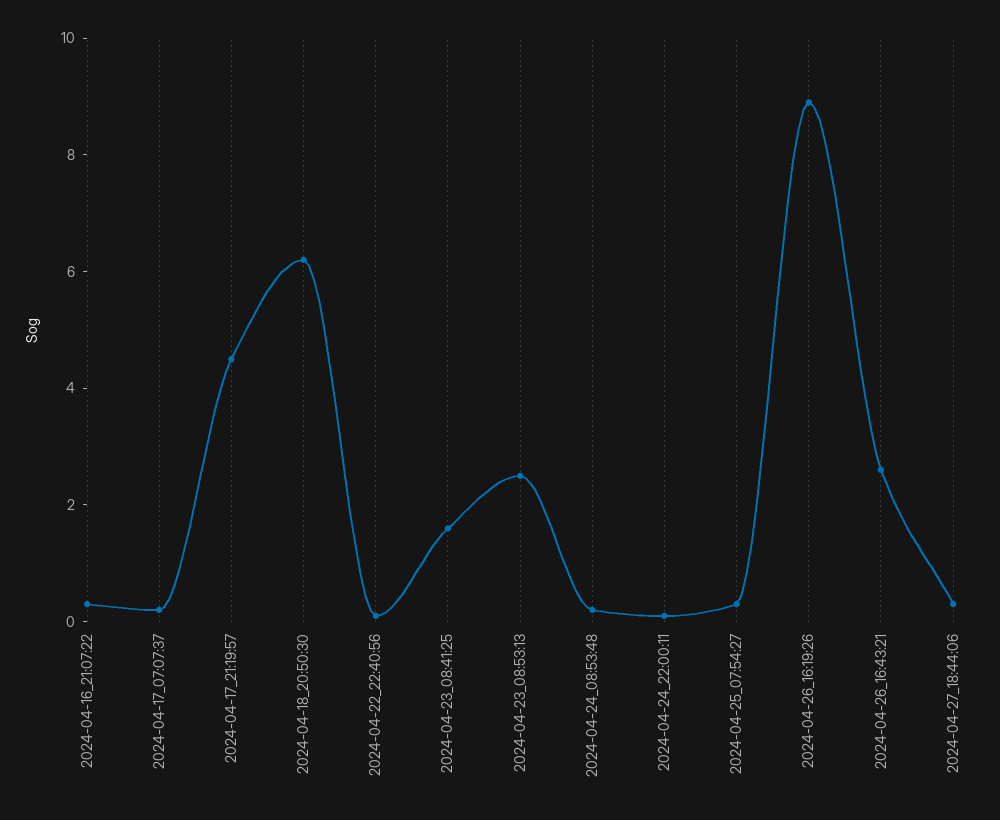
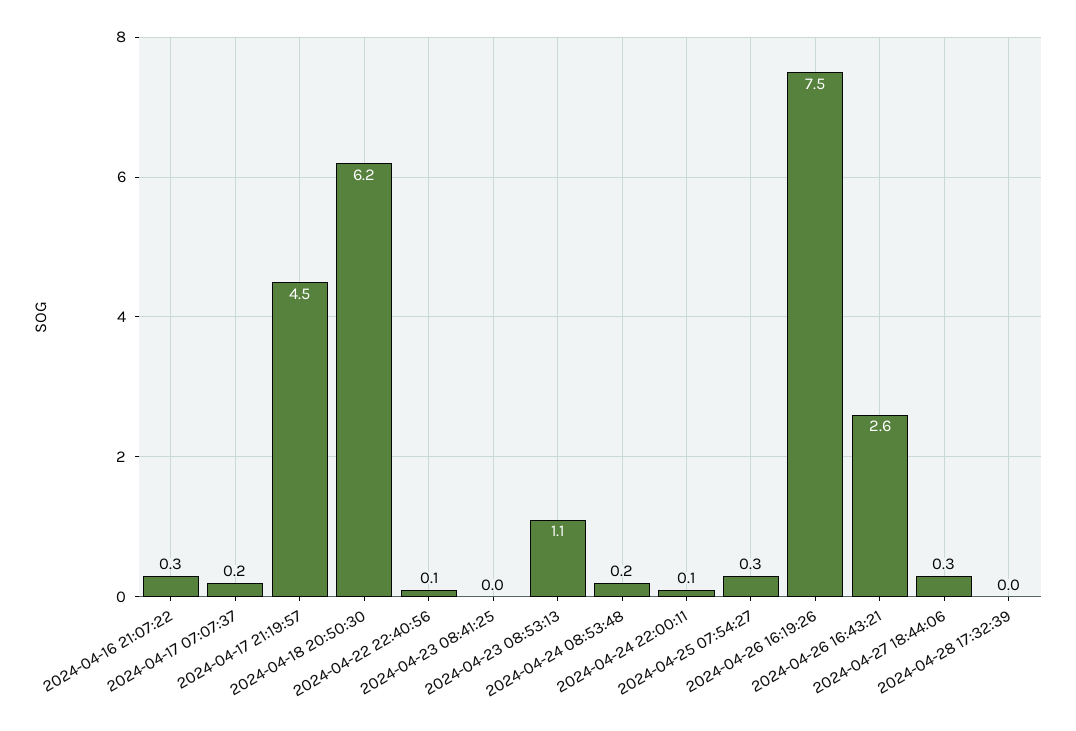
2024-04-23_08:41:25: 1.5 -> 0
2024-04-23_08:53:13: 2.5 -> 1.1
2024-04-26_16:19:26: 9 -> 7.5
2024-04-28 17:32:39: none -> 0

